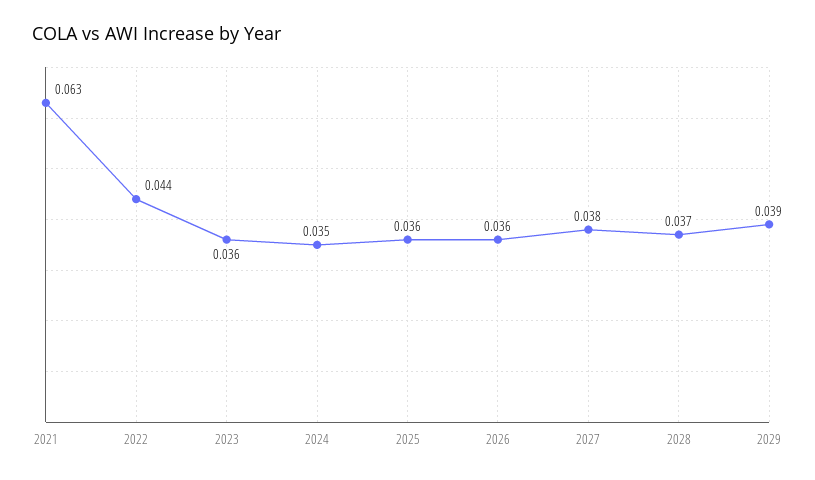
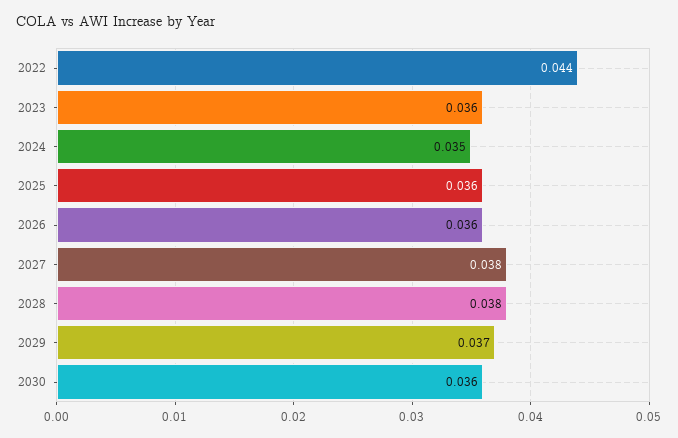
2021: 0.063 -> none
2028: 0.037 -> 0.038
2029: 0.039 -> 0.037
2030: none -> 0.036

